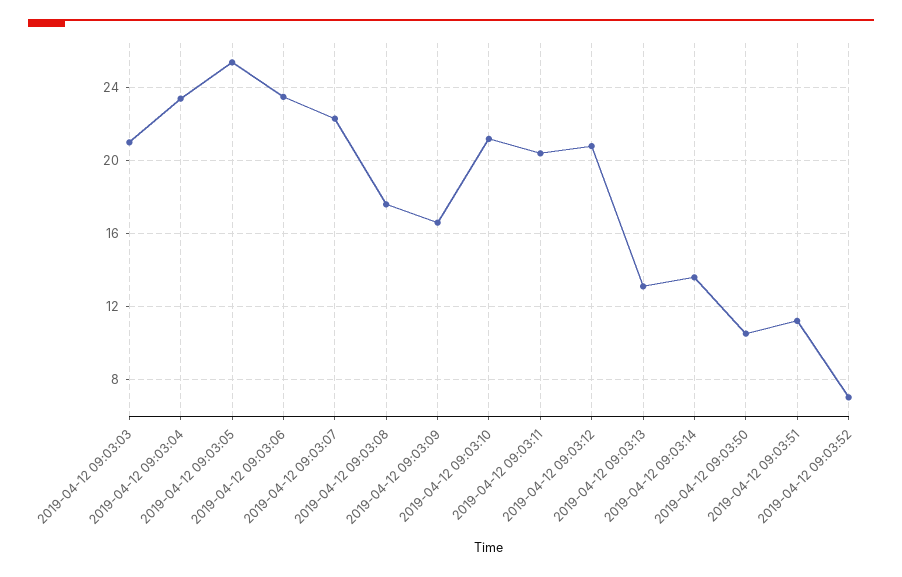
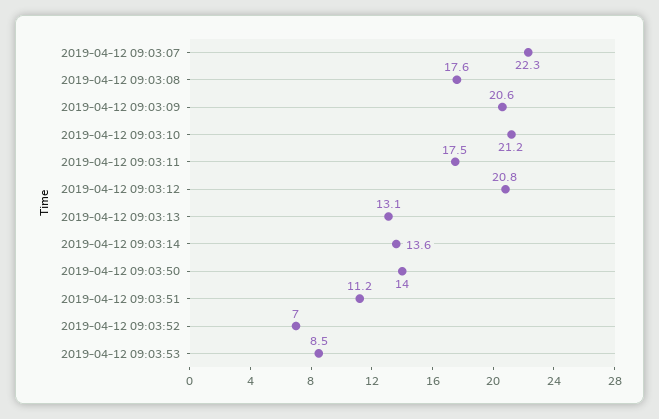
2019-04-12 09:03:03: 21 -> none
2019-04-12 09:03:04: 23.5 -> none
2019-04-12 09:03:05: 25.5 -> none
2019-04-12 09:03:06: 23.5 -> none
2019-04-12 09:03:09: 16.5 -> 20.6
2019-04-12 09:03:11: 20.5 -> 17.5
2019-04-12 09:03:50: 10.5 -> 14
2019-04-12 09:03:53: none -> 8.5

